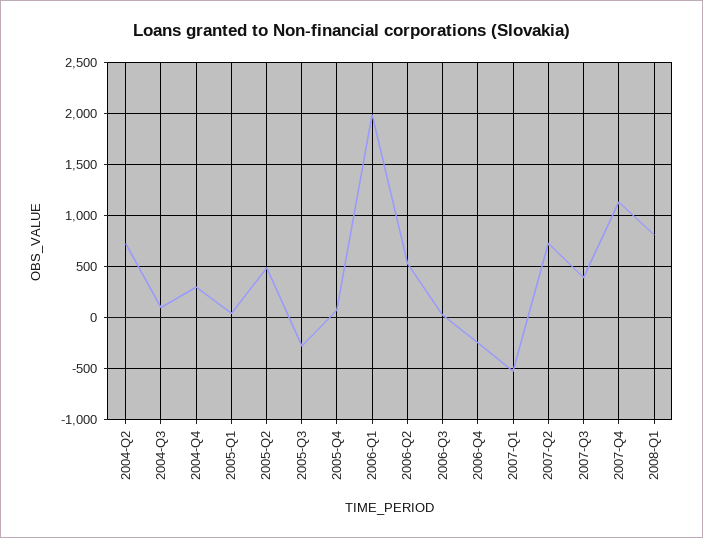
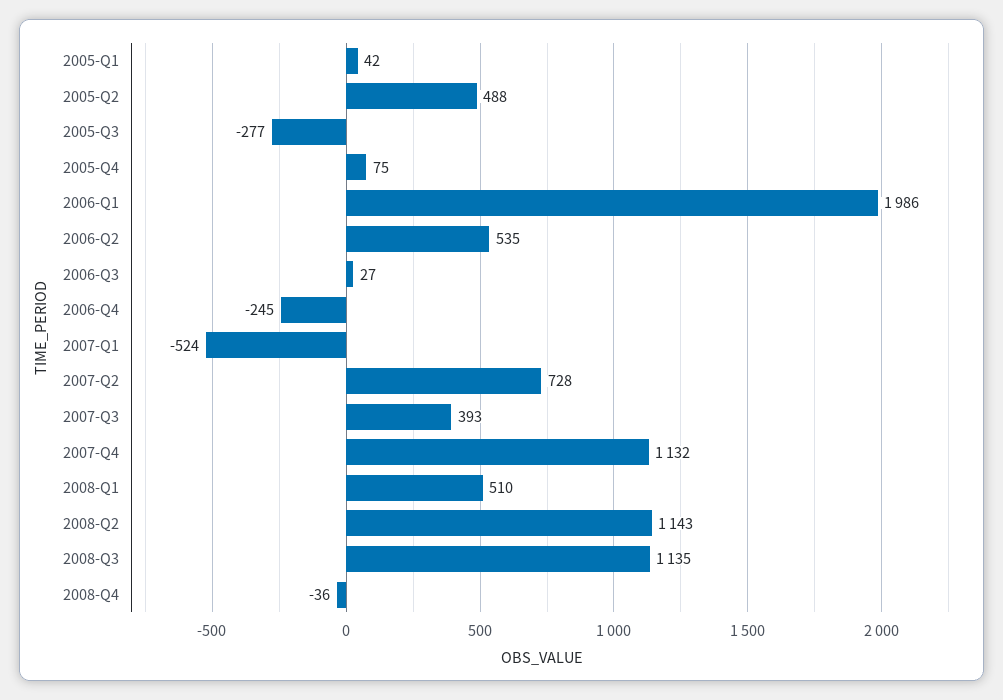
2004-Q2: 700 -> none
2004-Q3: 100 -> none
2004-Q4: 300 -> none
2008-Q1: 800 -> 510
2008-Q2: none -> 1143
2008-Q3: none -> 1135
2008-Q4: none -> -36

